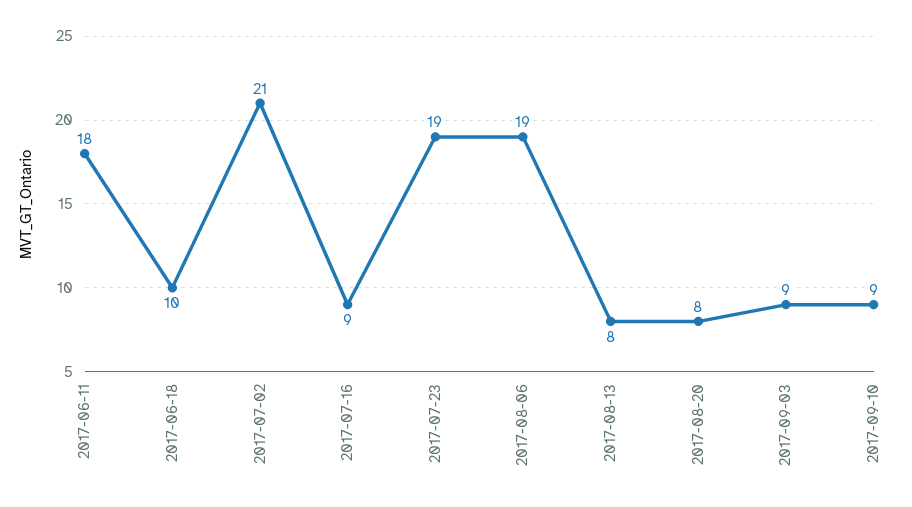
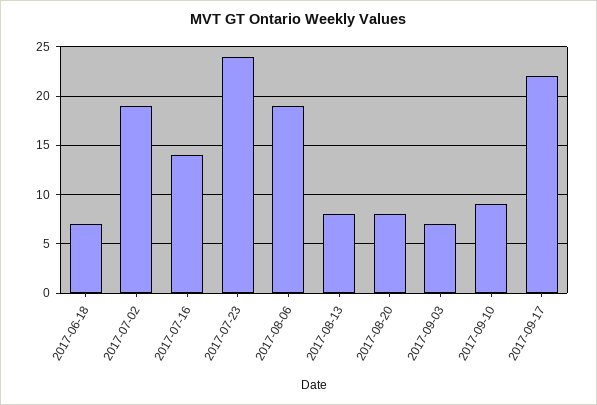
2017-06-11: 18 -> none
2017-06-18: 10 -> 7
2017-07-02: 21 -> 19
2017-07-16: 9 -> 14
2017-07-23: 19 -> 24
2017-09-03: 9 -> 7
2017-09-17: none -> 22

